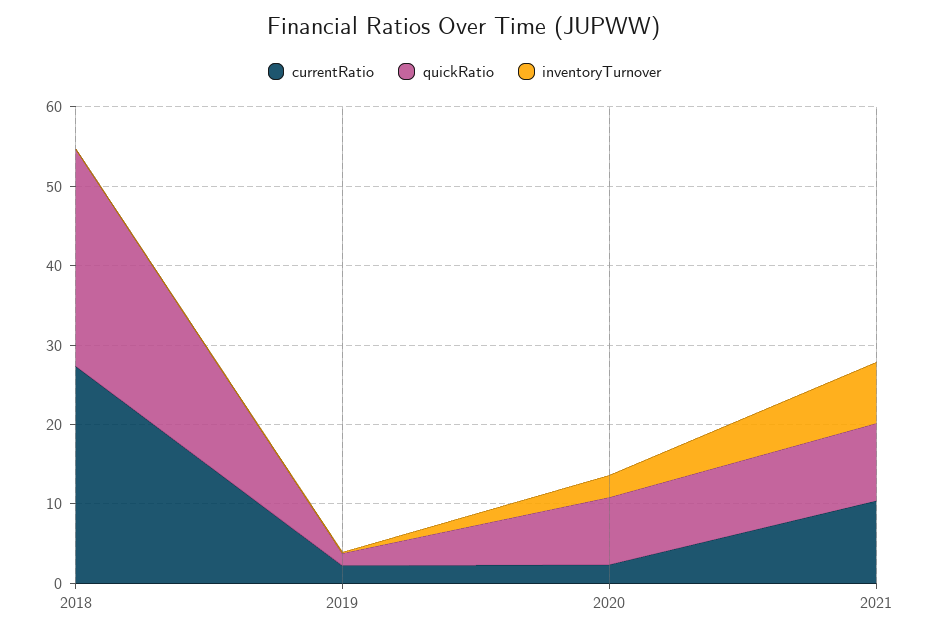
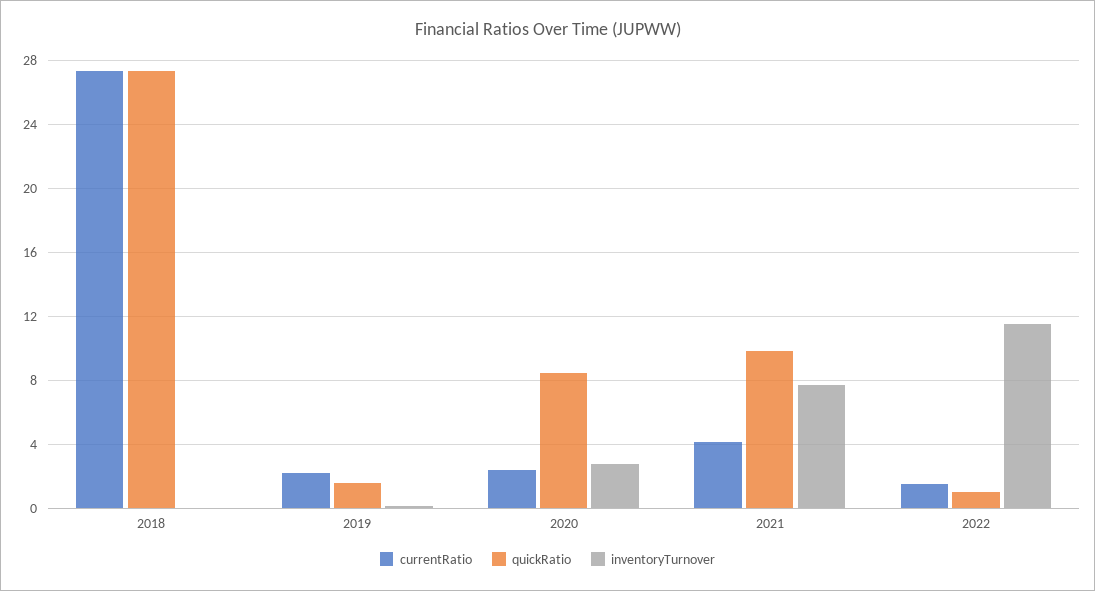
currentRatio, 2021: 10 -> 4
currentRatio, 2022: none -> 1.5
quickRatio, 2022: none -> 1
inventoryTurnover, 2022: none -> 11.5

